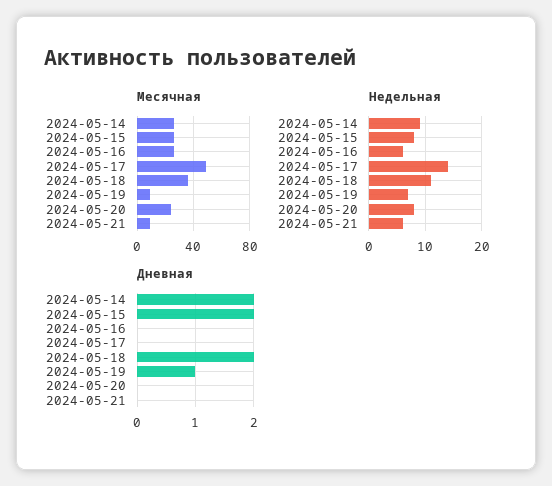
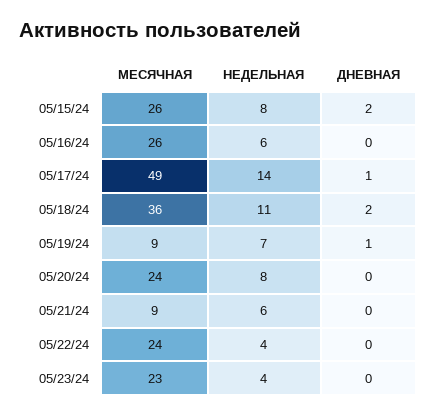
Месячная, 2024-05-14: 25 -> none
Недельная, 2024-05-14: 10 -> none
Дневная, 2024-05-14: 2 -> none
Дневная, 2024-05-17: 0 -> 1
Месячная, 05/22/24: none -> 24
Недельная, 05/22/24: none -> 4
Дневная, 05/22/24: none -> 0
Месячная, 05/23/24: none -> 23
Недельная, 05/23/24: none -> 4
Дневная, 05/23/24: none -> 0

